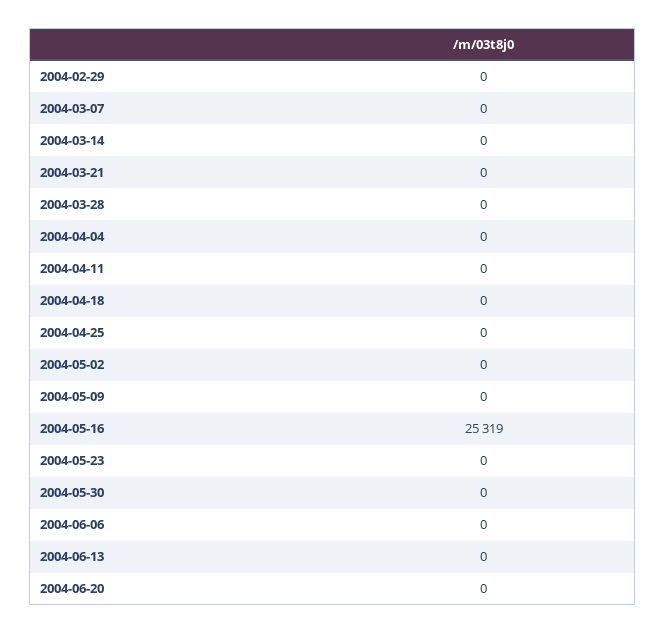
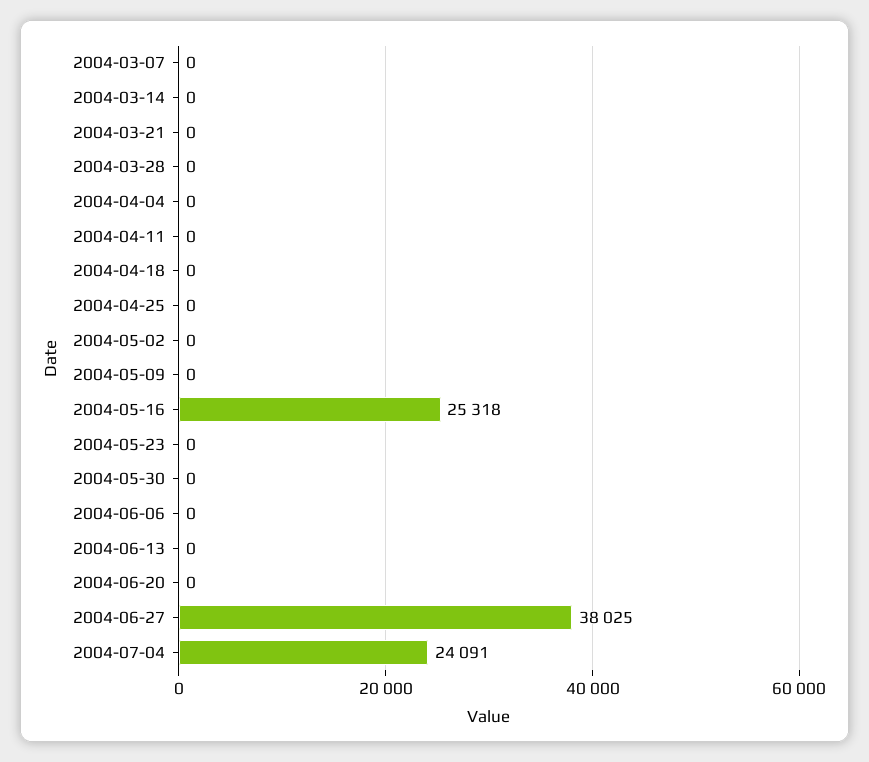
2004-02-29: 0 -> none
2004-05-16: 25319 -> 25318
2004-06-27: none -> 38025
2004-07-04: none -> 24091

